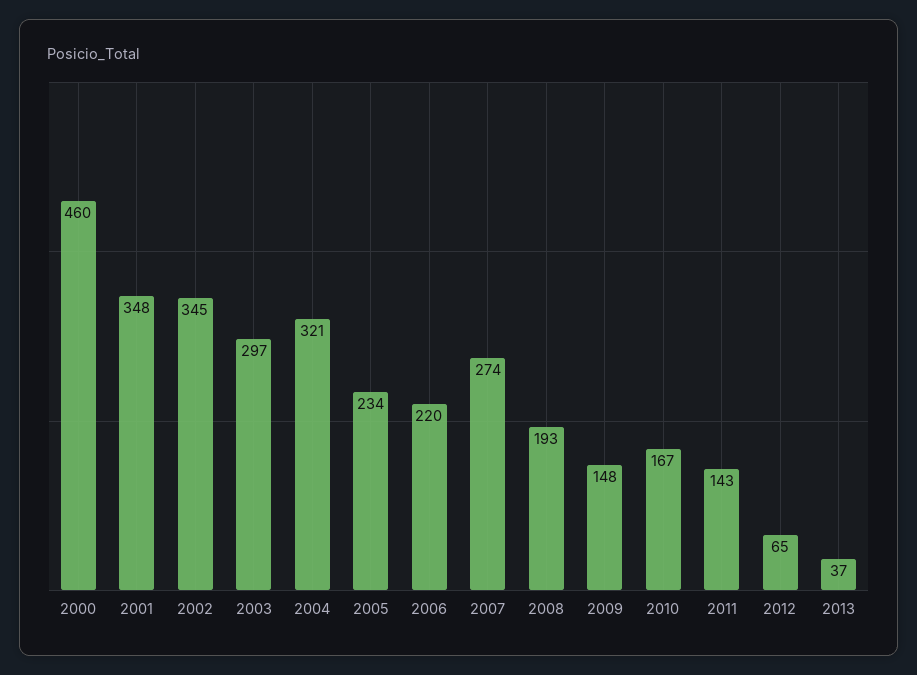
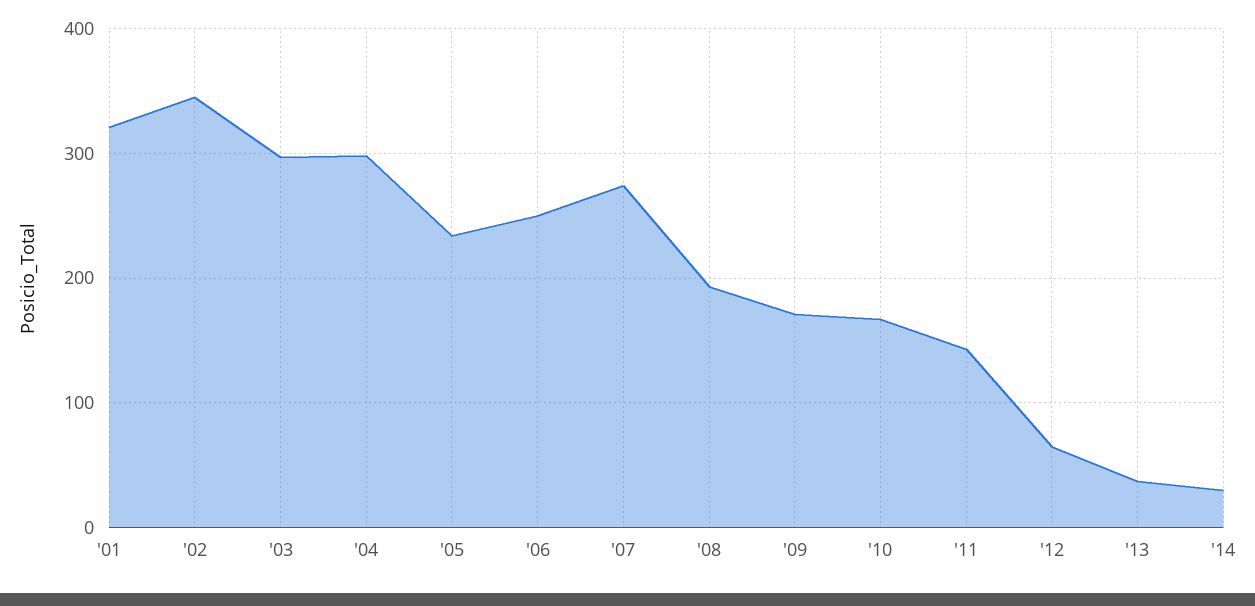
2000: 460 -> none
2001: 348 -> 320
2004: 321 -> 300
2006: 220 -> 250
2009: 148 -> 170
'14: none -> 30

